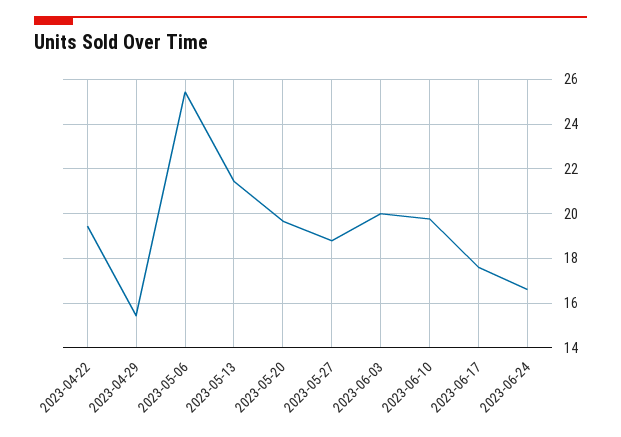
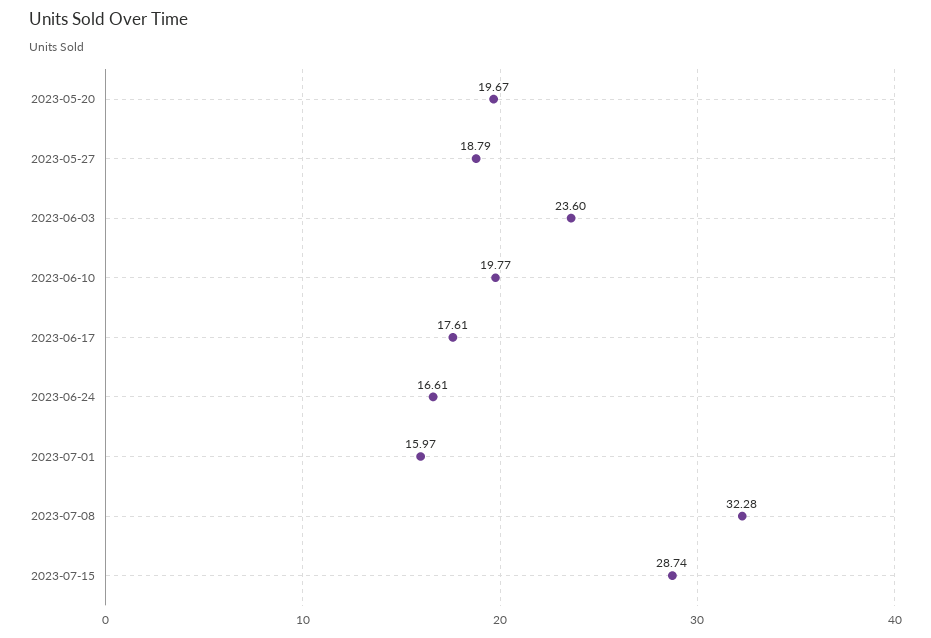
2023-04-22: 19.5 -> none
2023-04-29: 15.5 -> none
2023-05-06: 25.5 -> none
2023-05-13: 21.5 -> none
2023-06-03: 20 -> 23.6
2023-07-01: none -> 15.97
2023-07-08: none -> 32.28
2023-07-15: none -> 28.74

